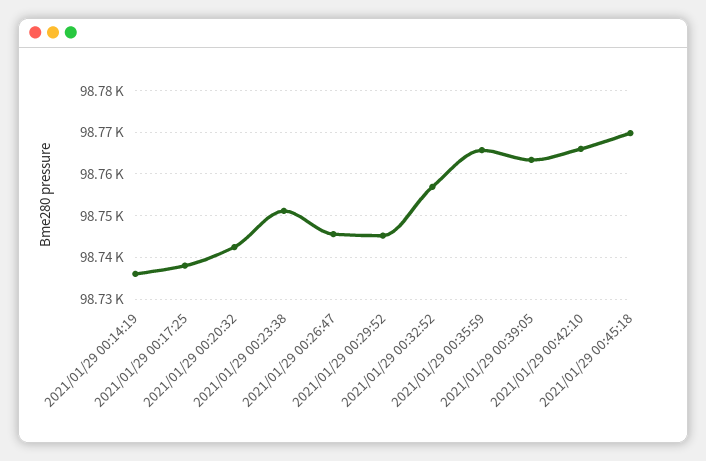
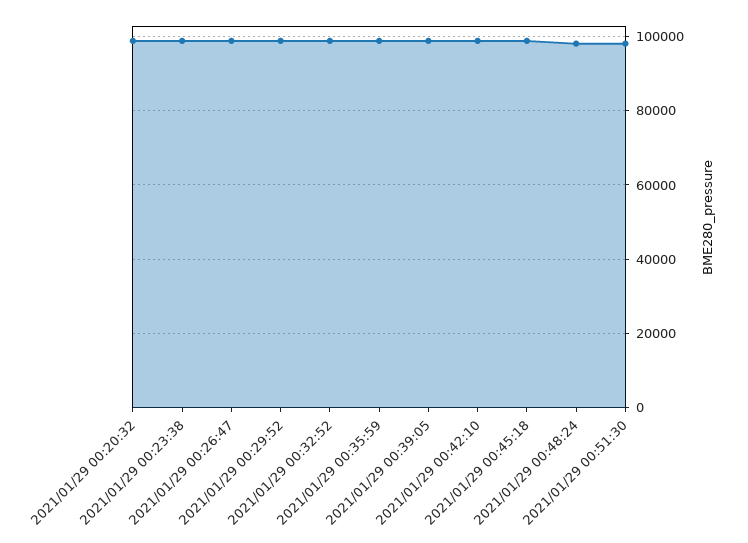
2021/01/29 00:14:19: 98736 -> none
2021/01/29 00:17:25: 98738 -> none
2021/01/29 00:48:24: none -> 98000
2021/01/29 00:51:30: none -> 98000

